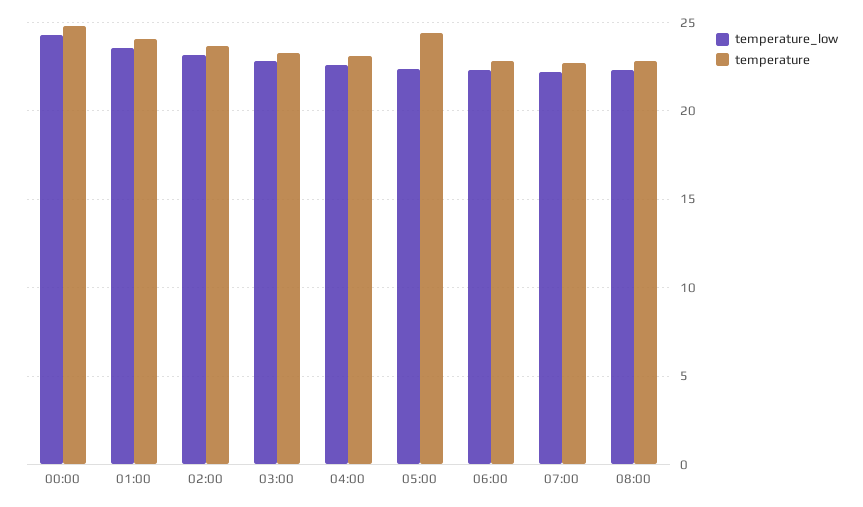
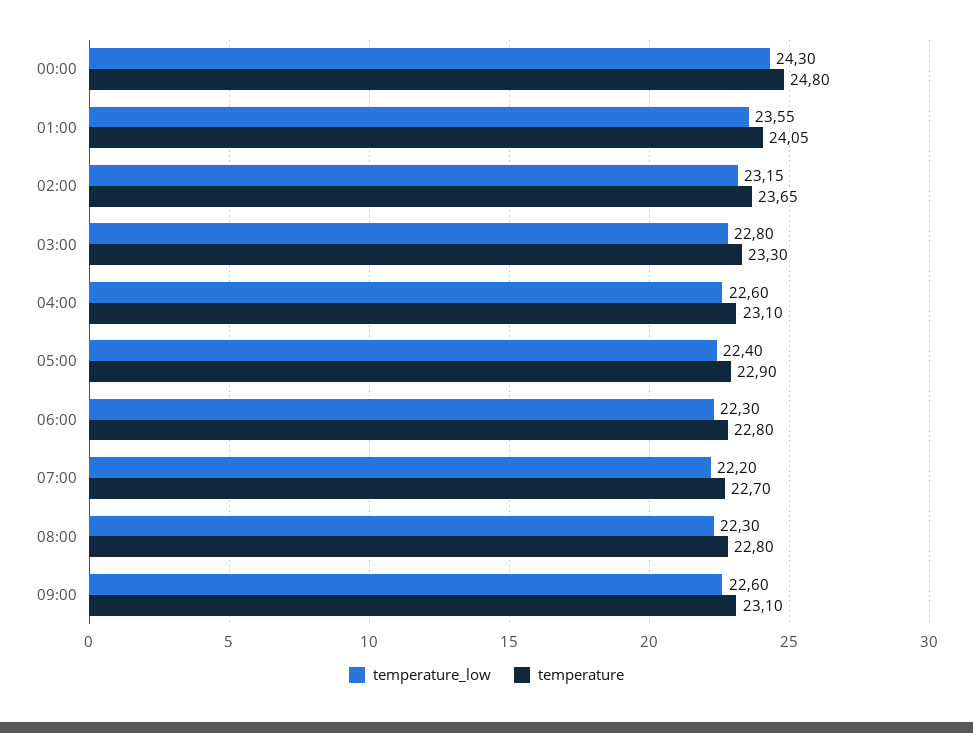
temperature, 05:00: 24.5 -> 22.9
temperature_low, 09:00: none -> 22.6
temperature, 09:00: none -> 23.1

